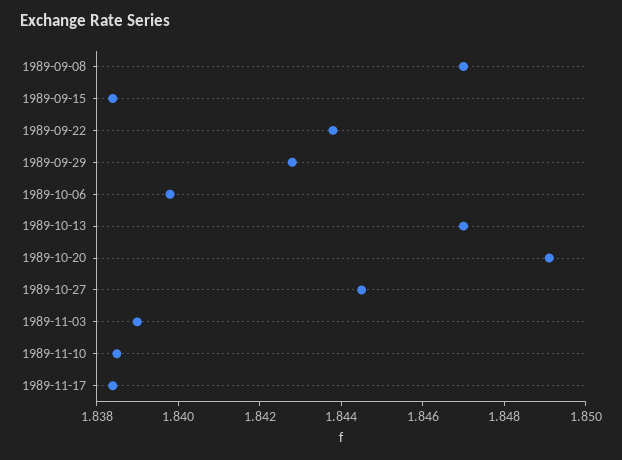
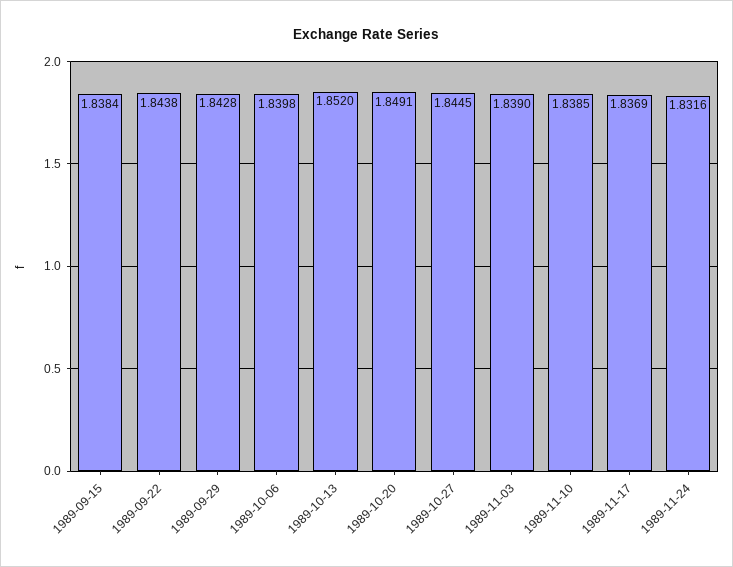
1989-09-08: 1.847 -> none
1989-10-13: 1.847 -> 1.852
1989-11-17: 1.8385 -> 1.8369
1989-11-24: none -> 1.8316

